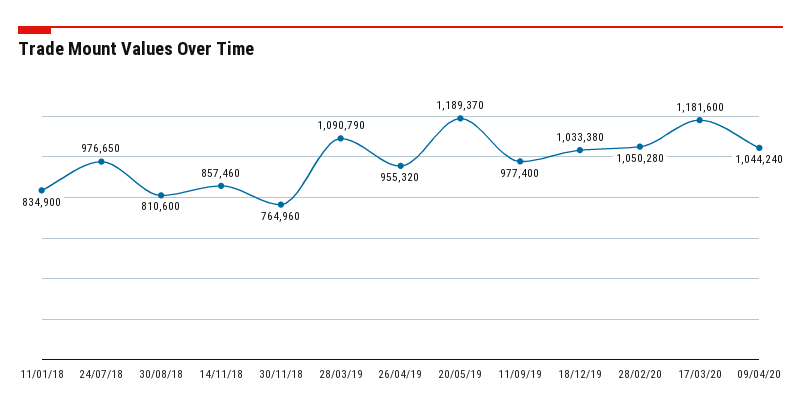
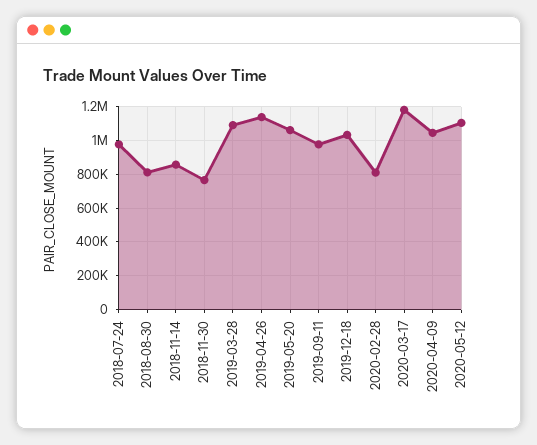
11/01/18: 834900 -> none
26/04/19: 955320 -> 1150000
20/05/19: 1189370 -> 1050000
28/02/20: 1050280 -> 800000
2020-05-12: none -> 1100000

